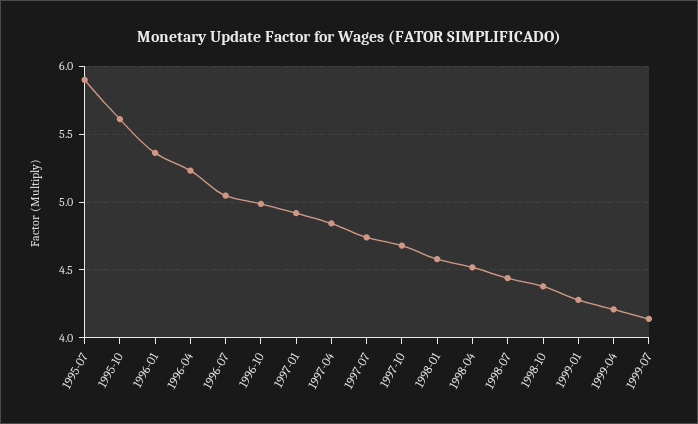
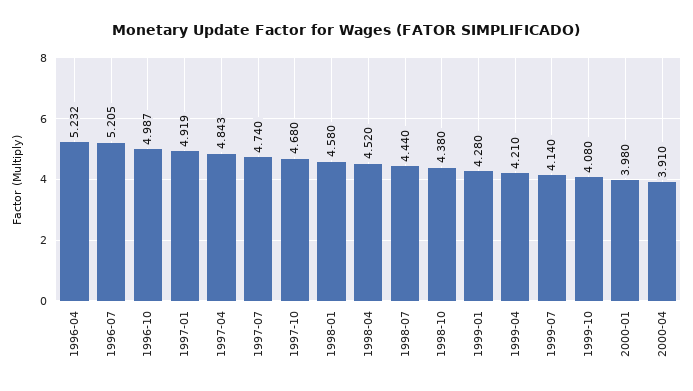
1995-07: 5.9 -> none
1995-10: 5.6 -> none
1996-01: 5.35 -> none
1996-07: 5.05 -> 5.205
1999-10: none -> 4.08
2000-01: none -> 3.98
2000-04: none -> 3.91

